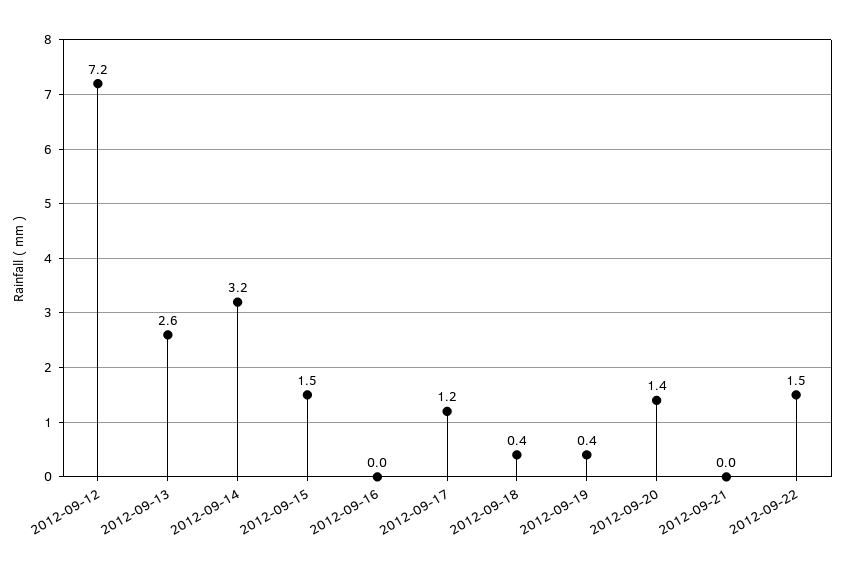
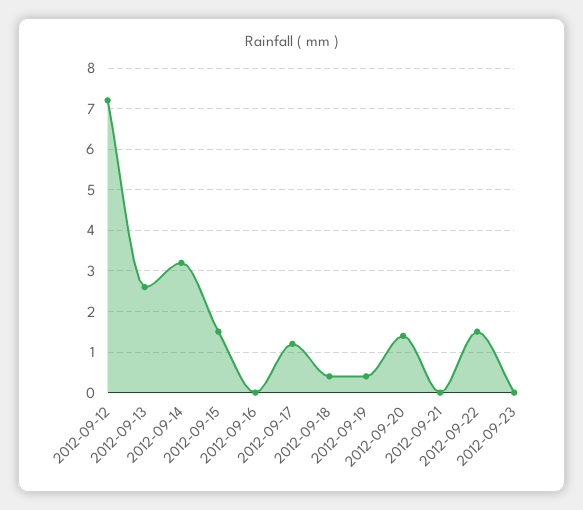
2012-09-23: none -> 0

